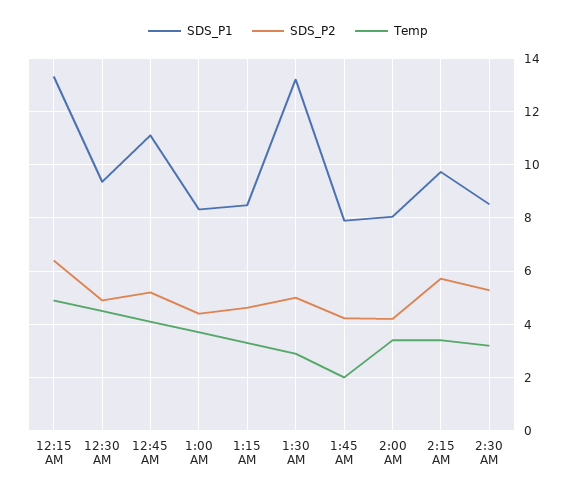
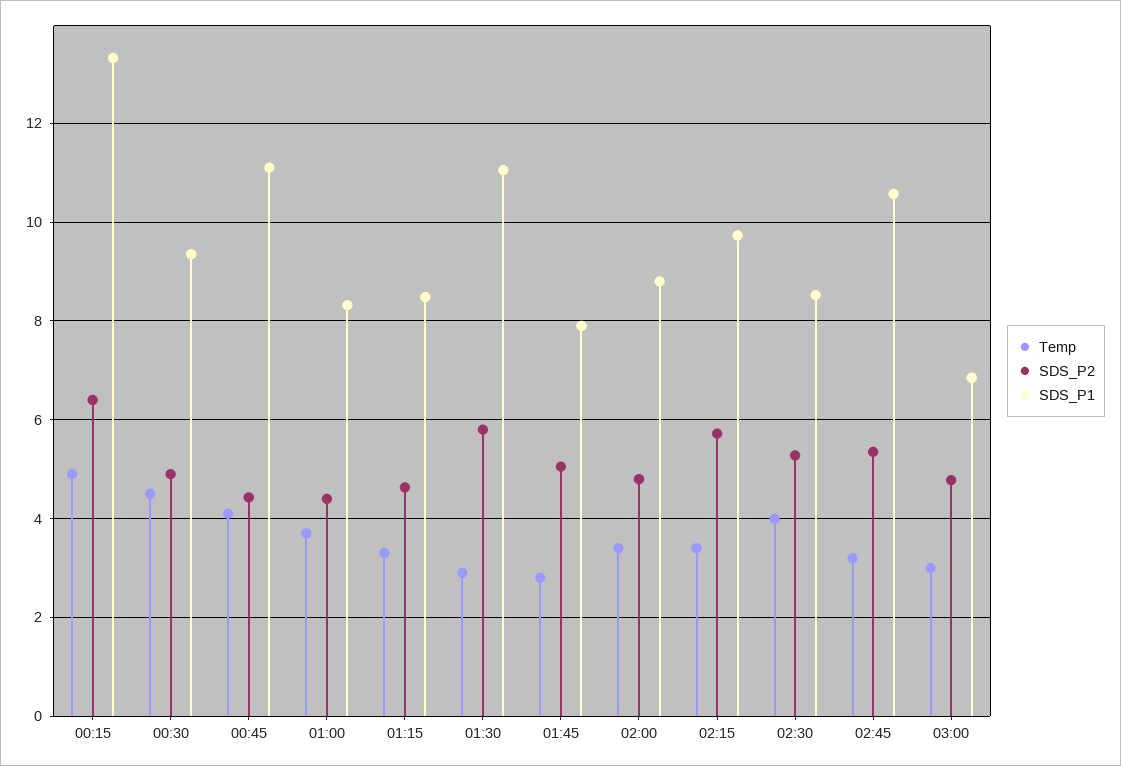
SDS_P2, 12:45 AM: 5.25 -> 4.4
SDS_P1, 1:30 AM: 13.25 -> 11
SDS_P2, 1:30 AM: 5 -> 5.8
SDS_P2, 1:45 AM: 4.25 -> 5
Temp, 1:45 AM: 2 -> 2.8
SDS_P1, 2:00 AM: 8 -> 8.8
SDS_P2, 2:00 AM: 4.25 -> 4.8
Temp, 2:30 AM: 3.25 -> 4
Temp, 02:45: none -> 3.2
SDS_P2, 02:45: none -> 5.4
SDS_P1, 02:45: none -> 10.6
Temp, 03:00: none -> 3
SDS_P2, 03:00: none -> 4.8
SDS_P1, 03:00: none -> 6.8

